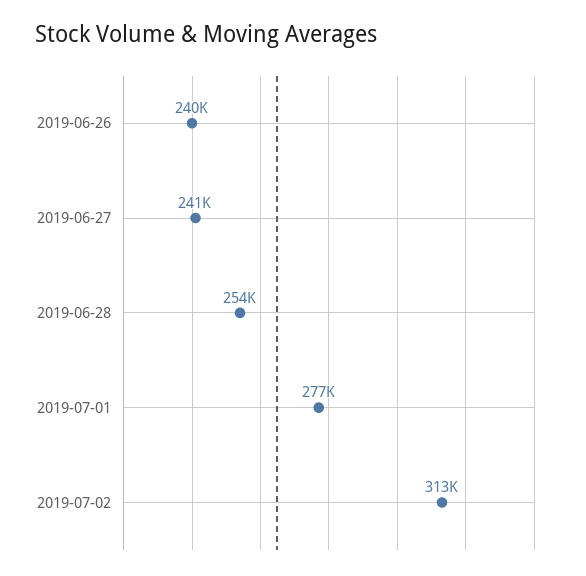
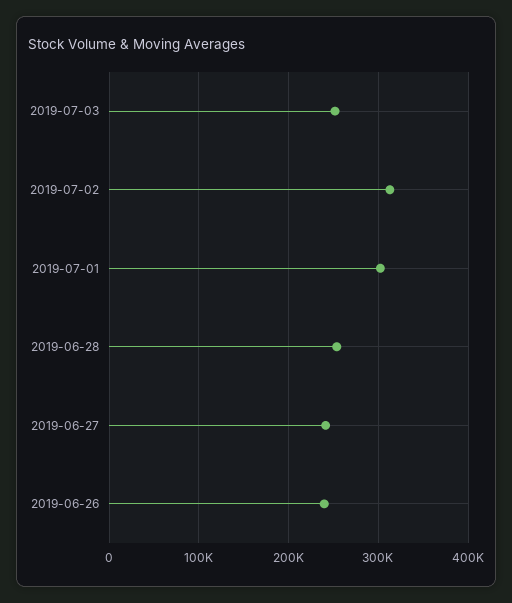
2019-07-01: 277000 -> 300000
2019-07-03: none -> 250000

